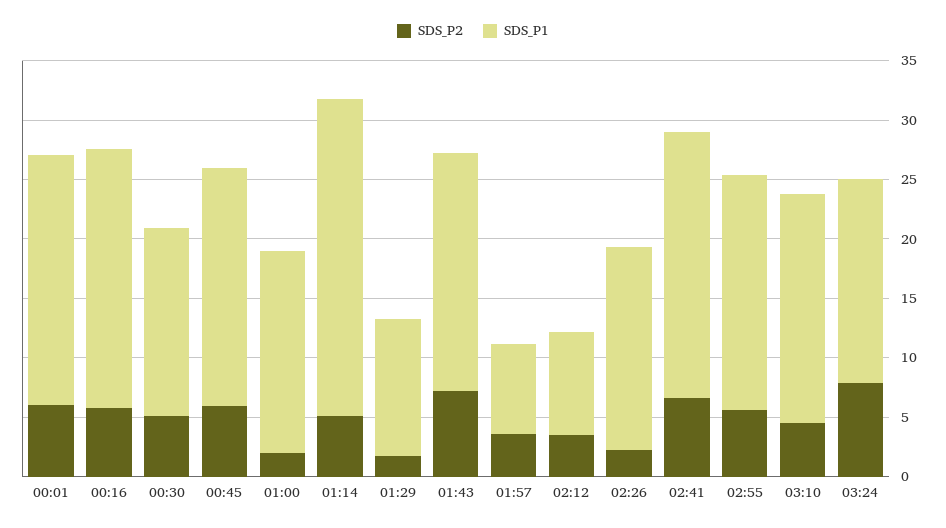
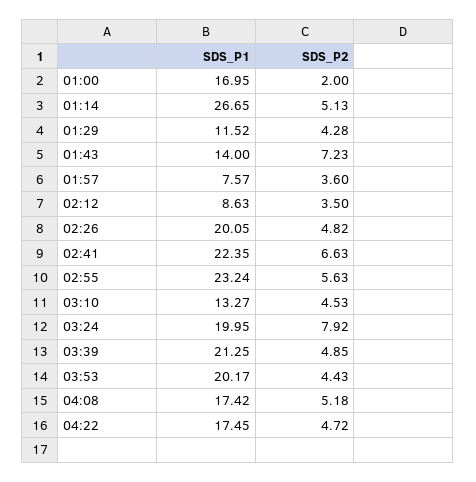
SDS_P2, 00:01: 6 -> none
SDS_P1, 00:01: 21 -> none
SDS_P2, 00:16: 6 -> none
SDS_P1, 00:16: 22 -> none
SDS_P2, 00:30: 5 -> none
SDS_P1, 00:30: 16 -> none
SDS_P2, 00:45: 6 -> none
SDS_P1, 00:45: 20 -> none
SDS_P2, 01:29: 2 -> 4.28
SDS_P1, 01:43: 20 -> 14
SDS_P2, 02:26: 2 -> 4.82
SDS_P1, 02:26: 17 -> 20.05
SDS_P1, 02:55: 20 -> 23.24
SDS_P1, 03:10: 19 -> 13.27
SDS_P1, 03:24: 17 -> 19.95
SDS_P1, 03:39: none -> 21.25
SDS_P2, 03:39: none -> 4.85
SDS_P1, 03:53: none -> 20.17
SDS_P2, 03:53: none -> 4.43
SDS_P1, 04:08: none -> 17.42
SDS_P2, 04:08: none -> 5.18
SDS_P1, 04:22: none -> 17.45
SDS_P2, 04:22: none -> 4.72

